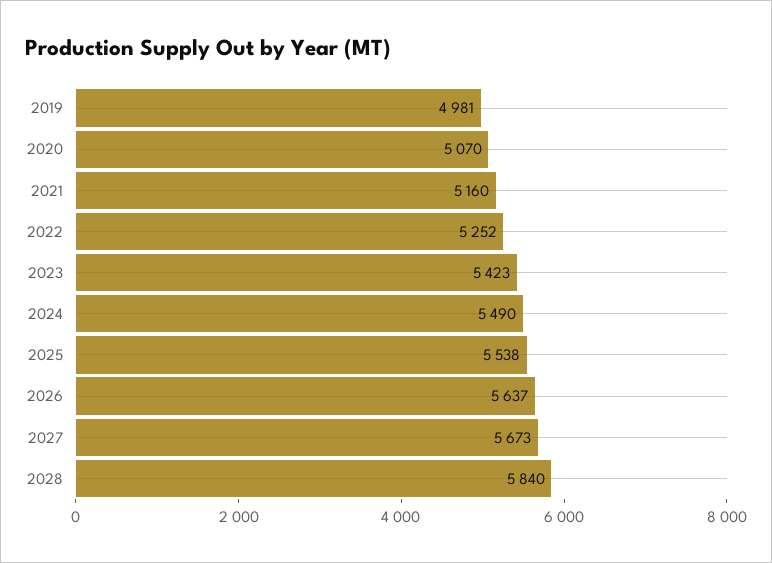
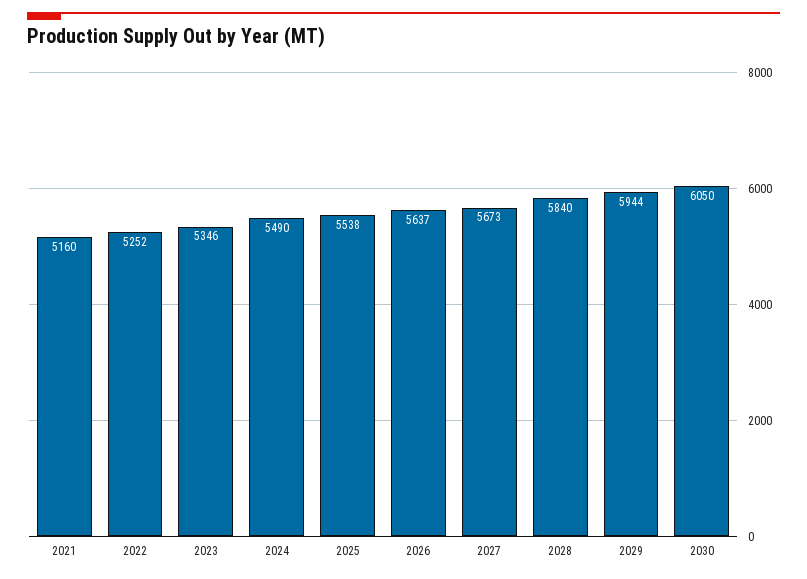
2019: 4981 -> none
2020: 5070 -> none
2023: 5423 -> 5346
2029: none -> 5944
2030: none -> 6050

